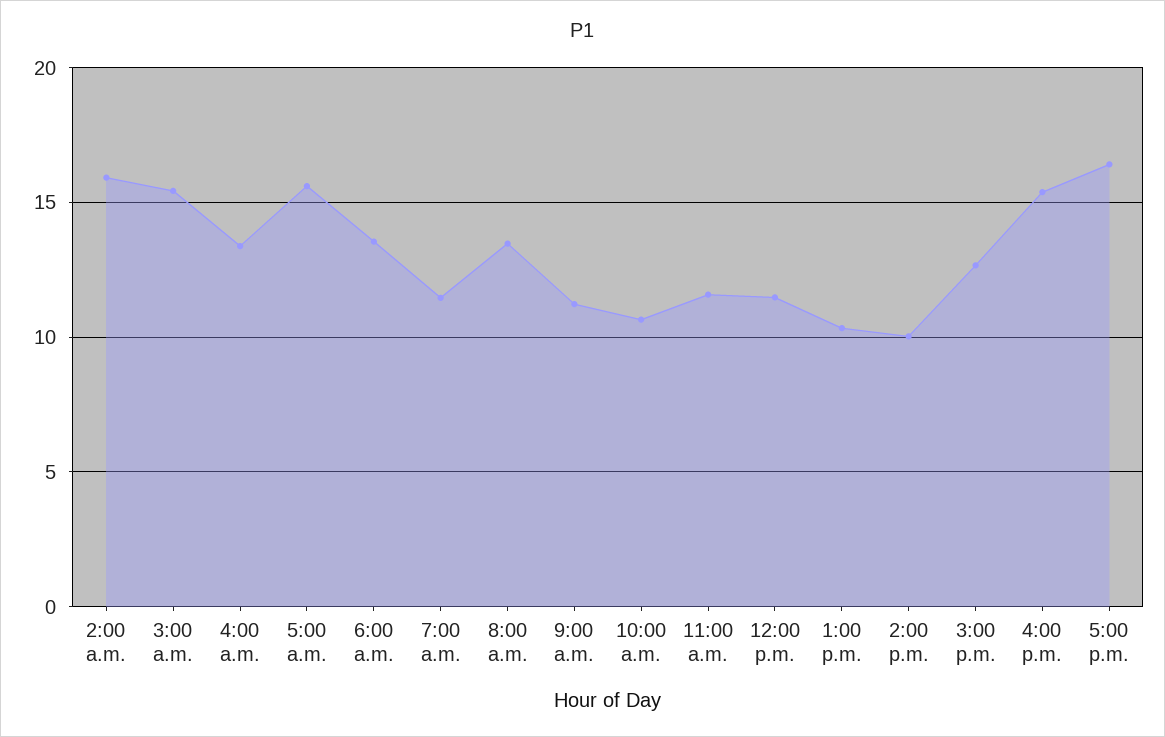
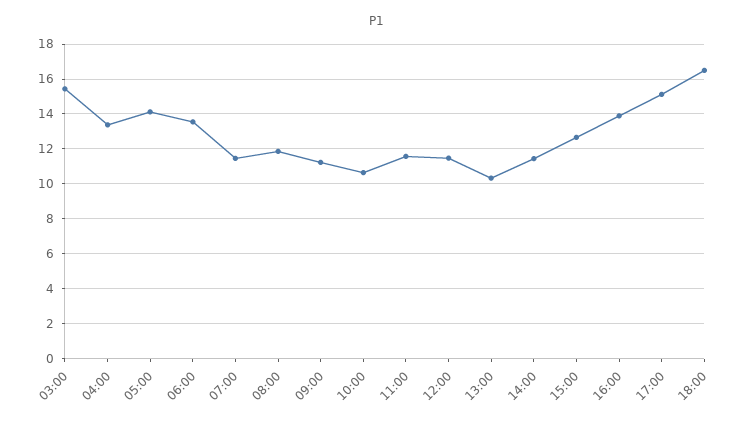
2:00 a.m.: 16 -> none
5:00 a.m.: 15.5 -> 14
8:00 a.m.: 13.5 -> 12
2:00 p.m.: 10 -> 11.5
4:00 p.m.: 15.5 -> 14
5:00 p.m.: 16.5 -> 15
18:00: none -> 16.5

